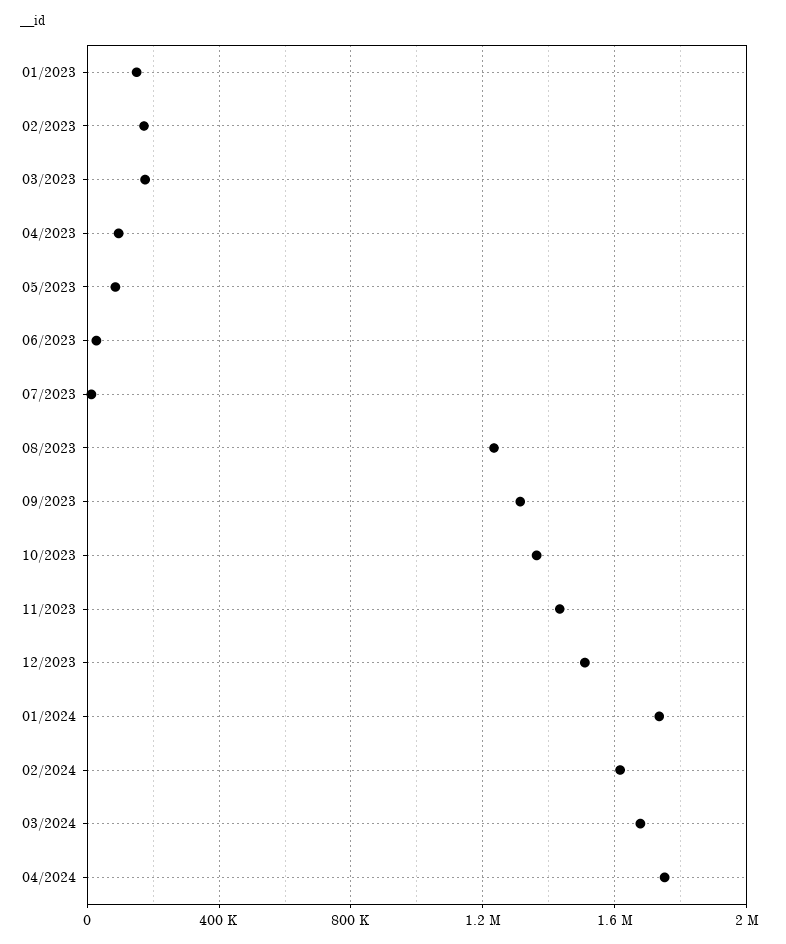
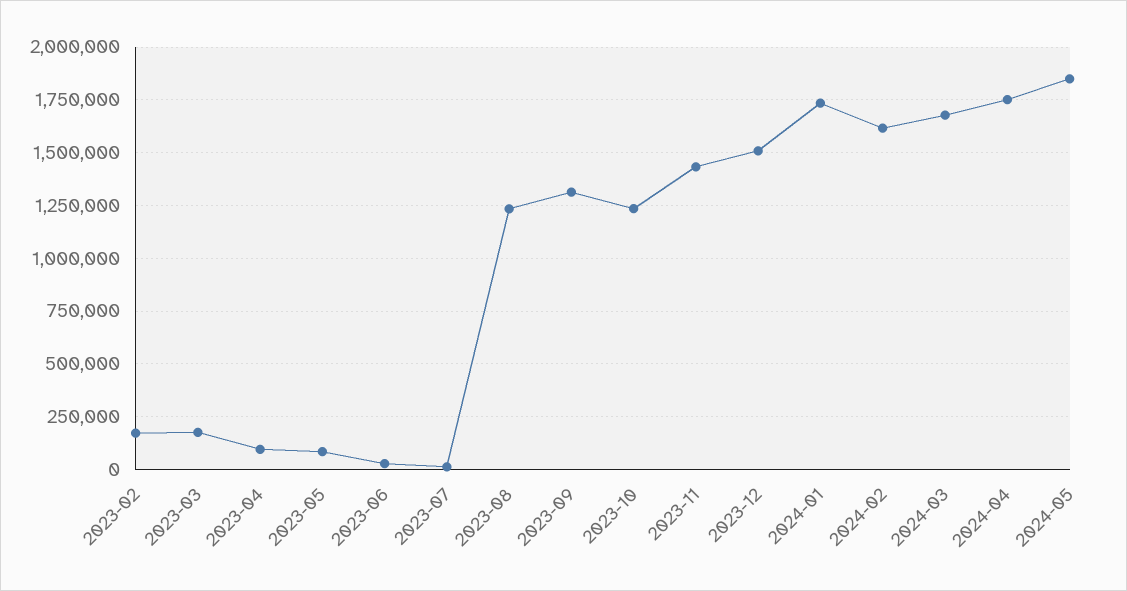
01/2023: 150000 -> none
10/2023: 1350000 -> 1250000
2024-05: none -> 1850000

